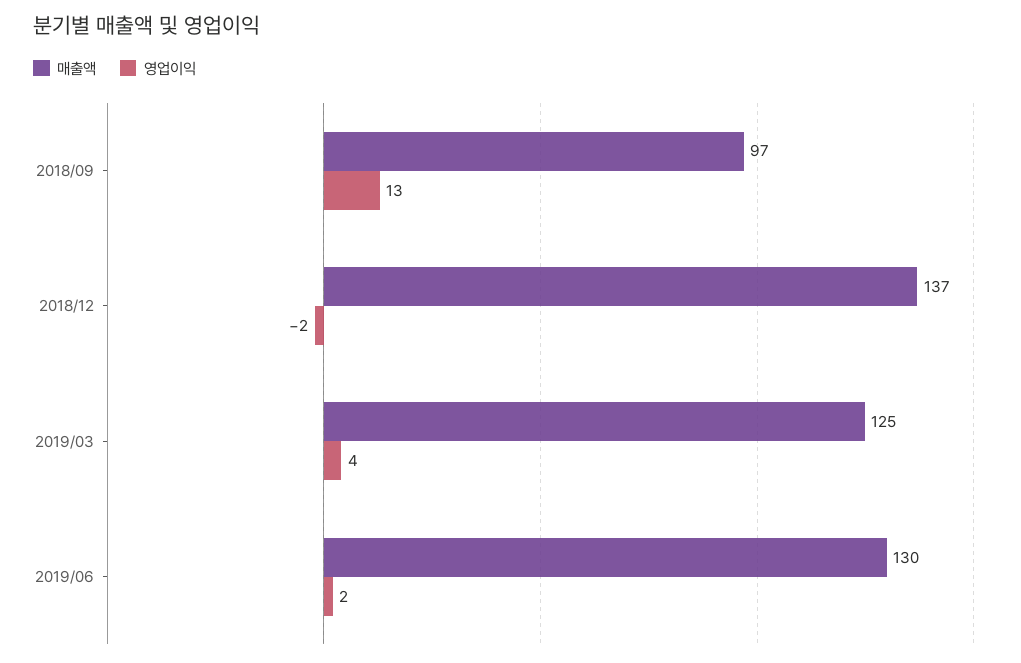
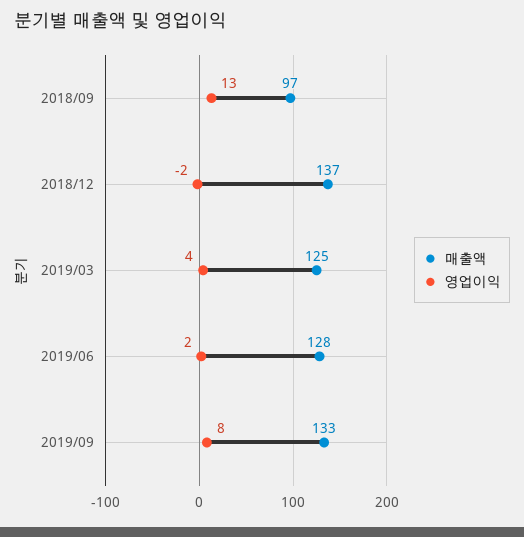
매출액, 2019/06: 130 -> 128
매출액, 2019/09: none -> 133
영업이익, 2019/09: none -> 8

